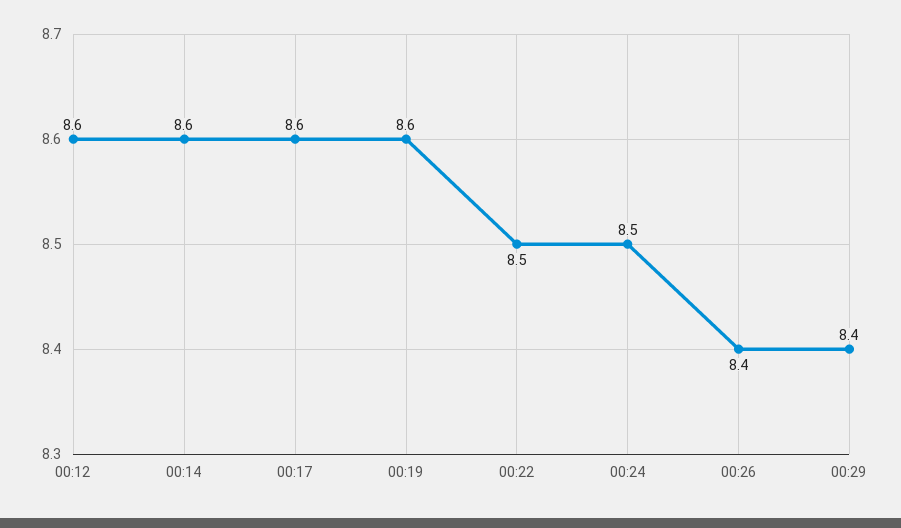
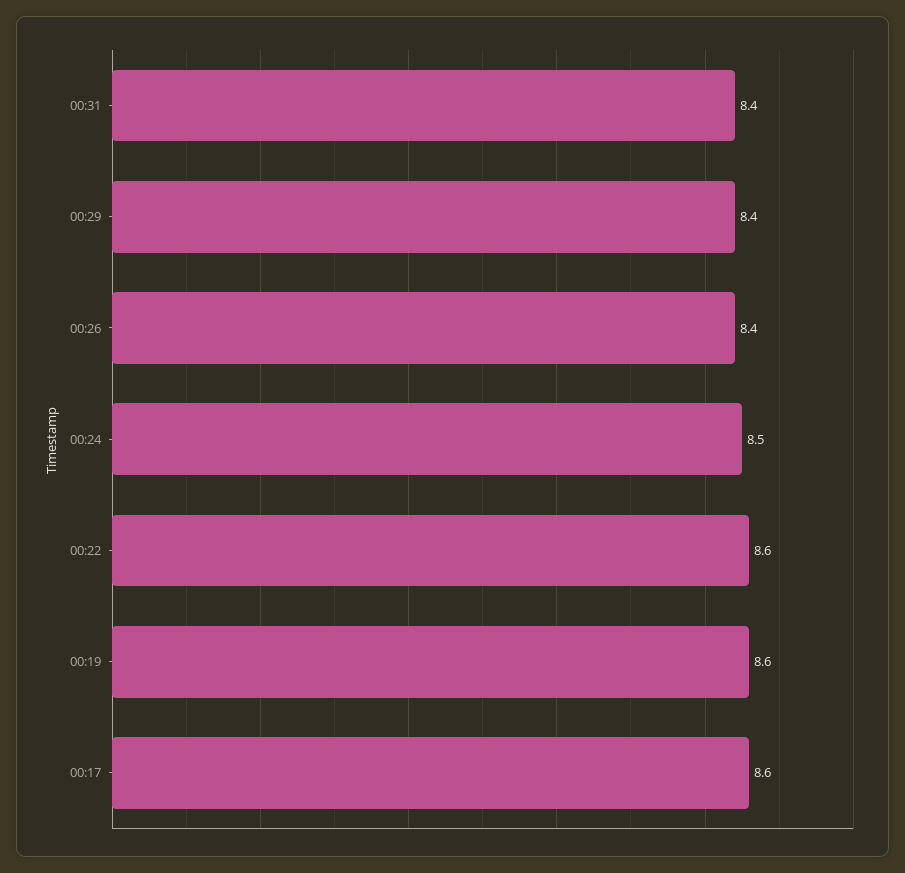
00:12: 8.6 -> none
00:14: 8.6 -> none
00:22: 8.5 -> 8.6
00:31: none -> 8.4

